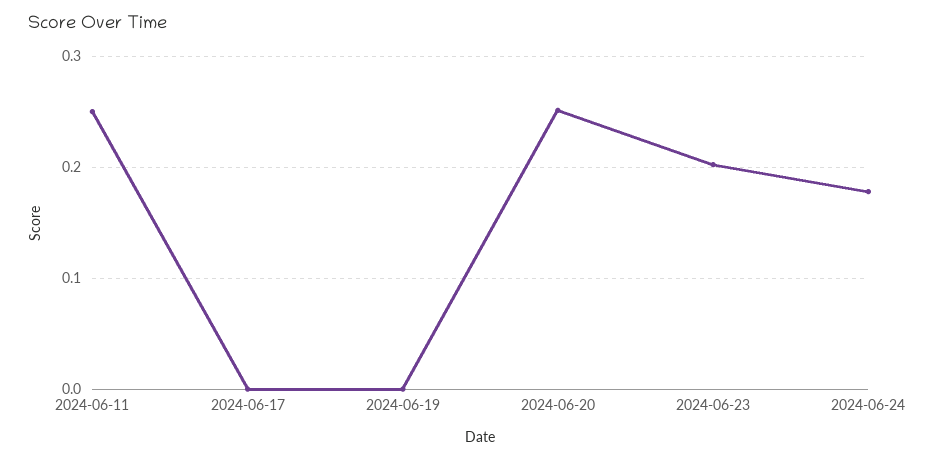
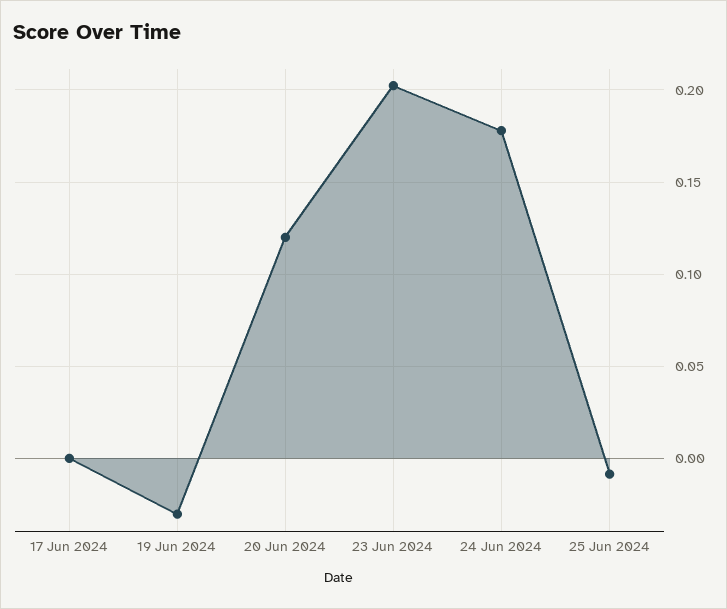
2024-06-11: 0.25 -> none
2024-06-19: 0 -> -0.03
2024-06-20: 0.25 -> 0.12
25 Jun 2024: none -> -0.01

